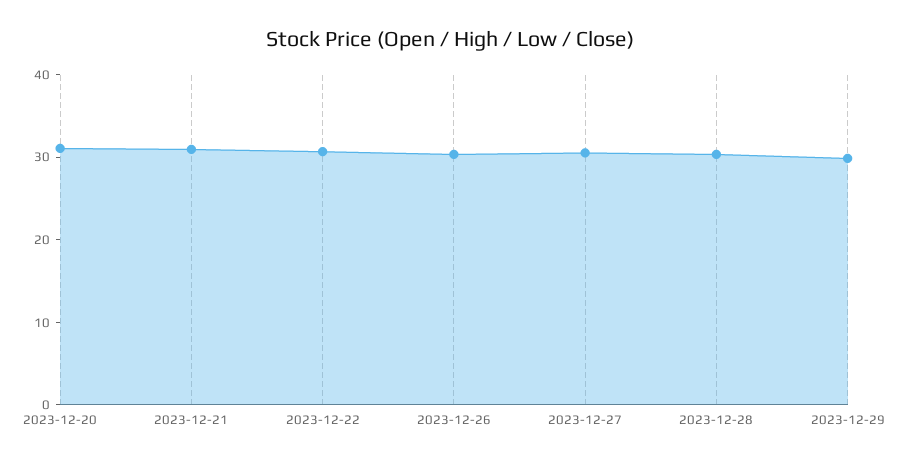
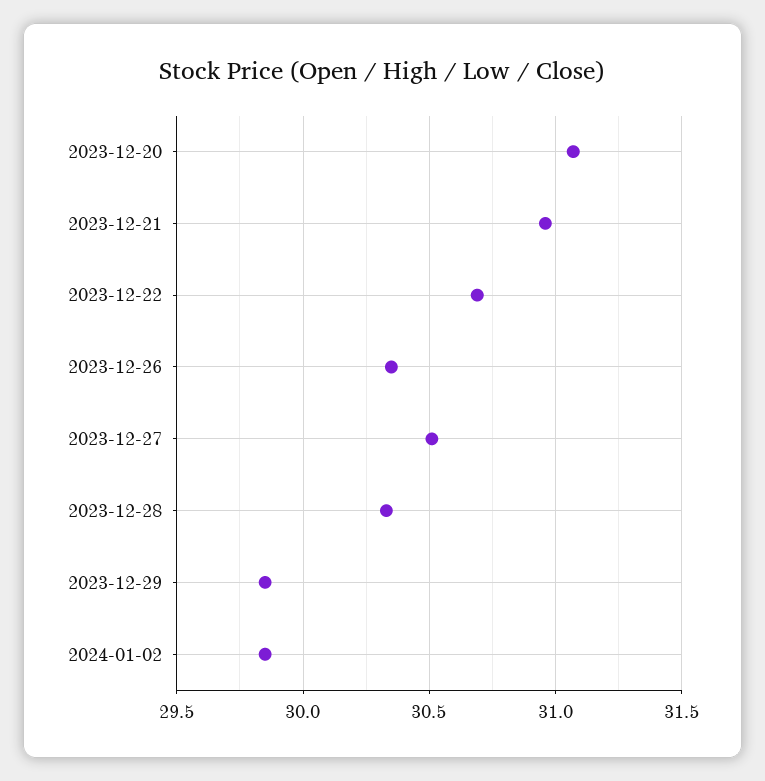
2024-01-02: none -> 29.85

